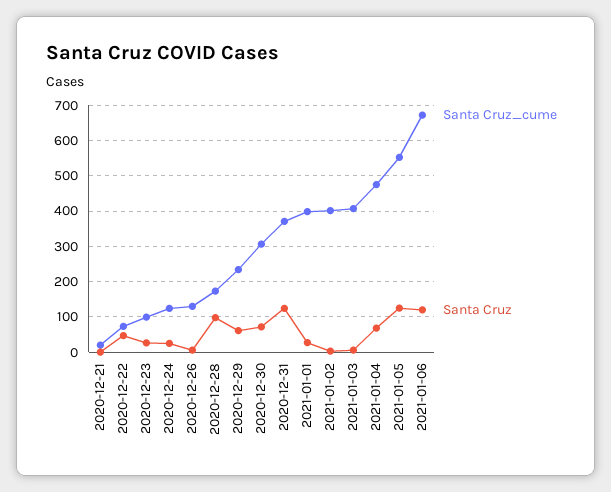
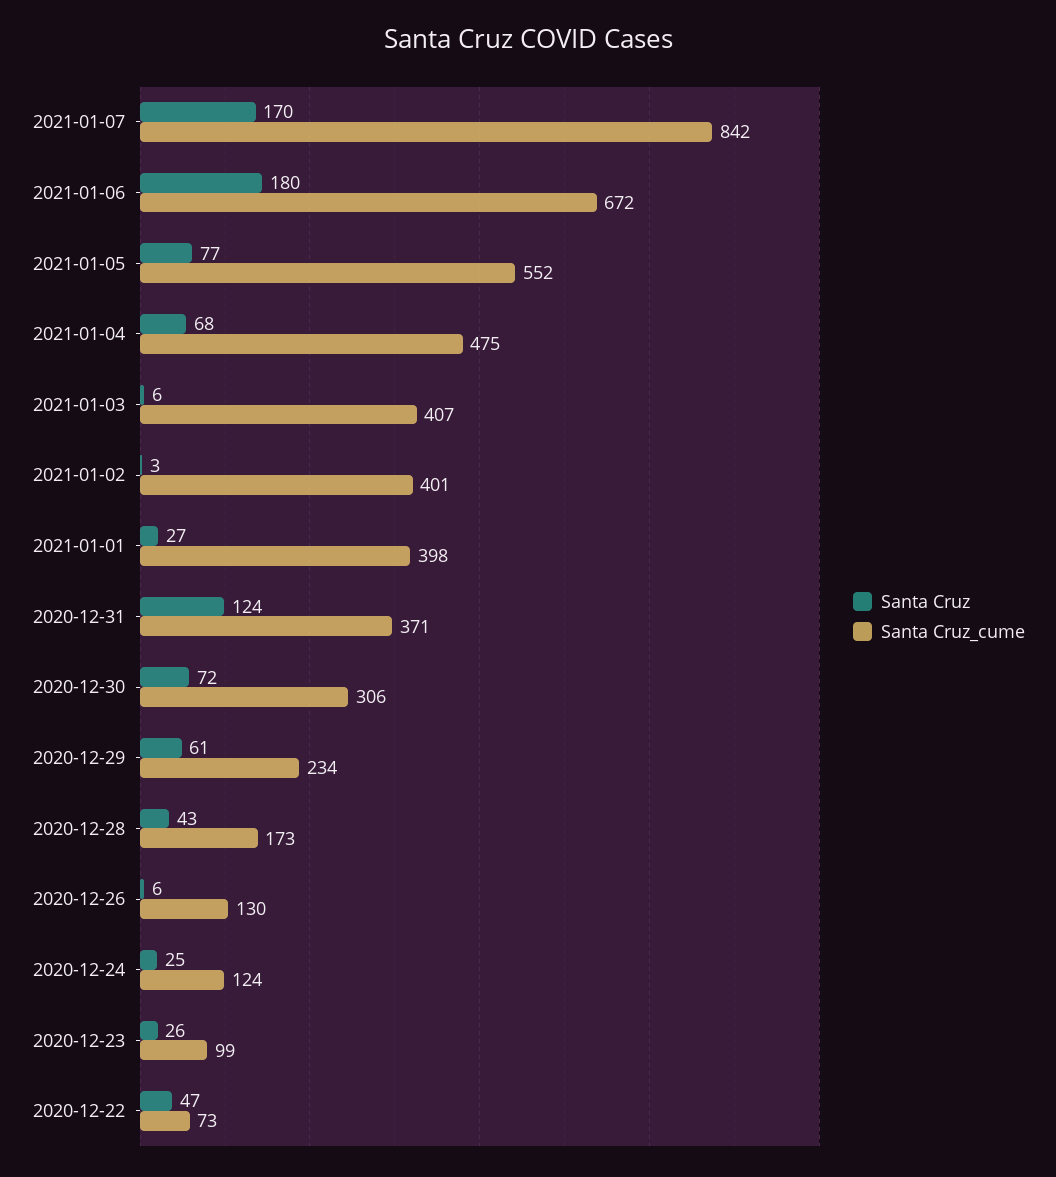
Santa Cruz_cume, 2020-12-21: 20 -> none
Santa Cruz, 2020-12-21: 0 -> none
Santa Cruz, 2020-12-28: 100 -> 43
Santa Cruz, 2021-01-05: 120 -> 77
Santa Cruz, 2021-01-06: 120 -> 180
Santa Cruz, 2021-01-07: none -> 170
Santa Cruz_cume, 2021-01-07: none -> 842

